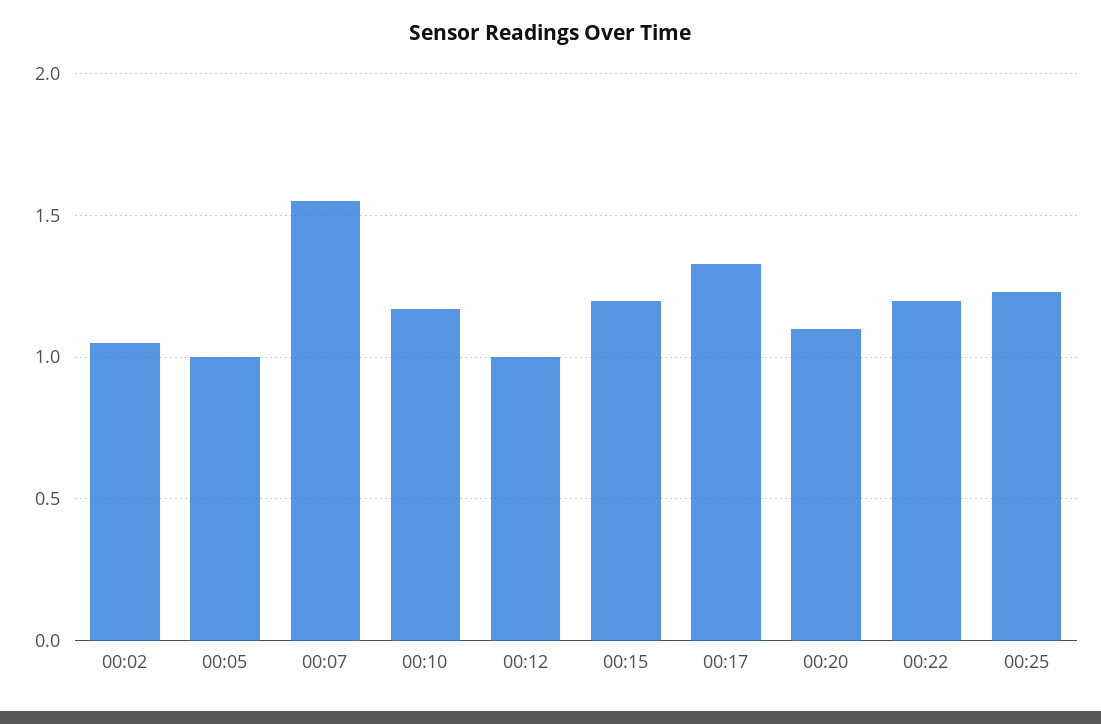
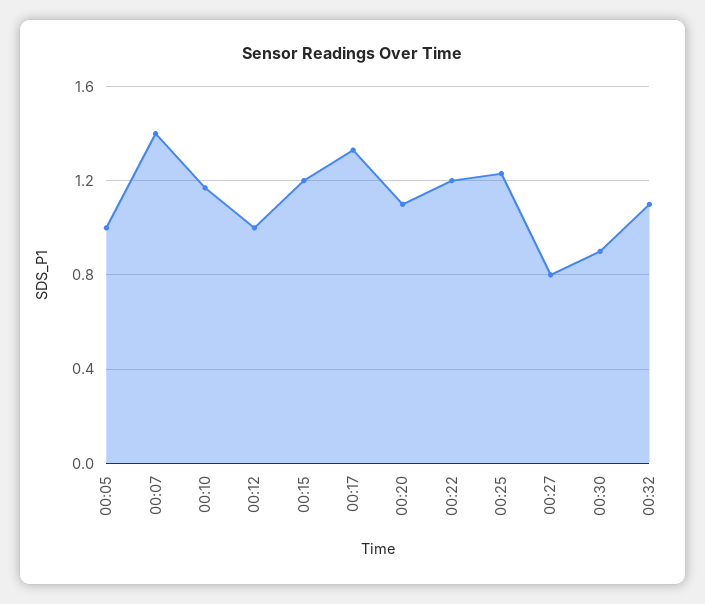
00:02: 1.05 -> none
00:07: 1.55 -> 1.4
00:27: none -> 0.8
00:30: none -> 0.9
00:32: none -> 1.1

